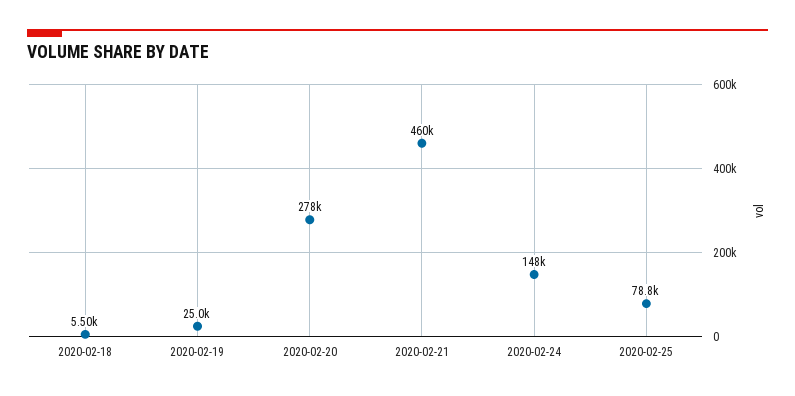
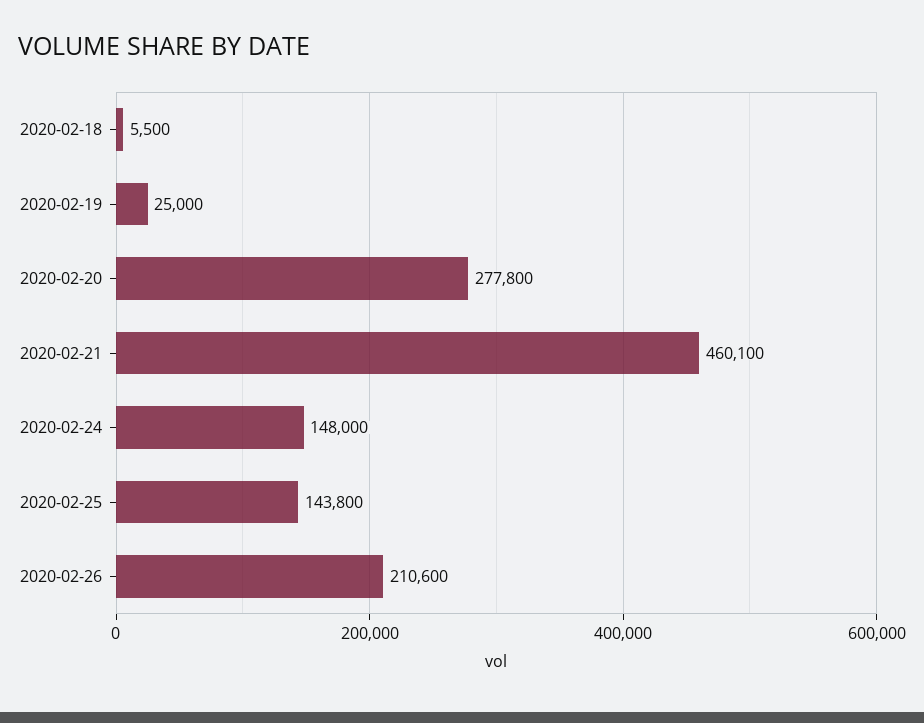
2020-02-25: 78800 -> 143800
2020-02-26: none -> 210600

